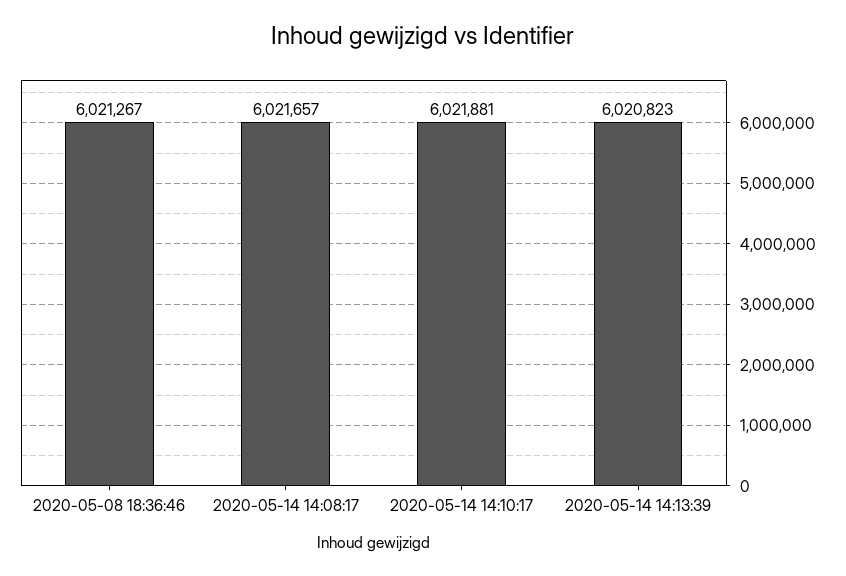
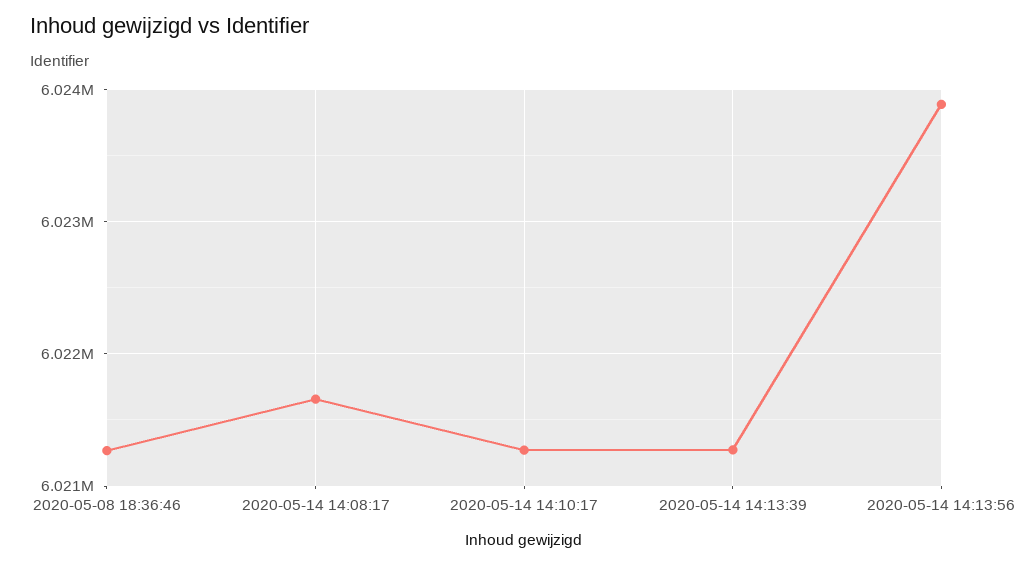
2020-05-14 14:10:17: 6021881 -> 6021300
2020-05-14 14:13:39: 6020823 -> 6021300
2020-05-14 14:13:56: none -> 6023900

